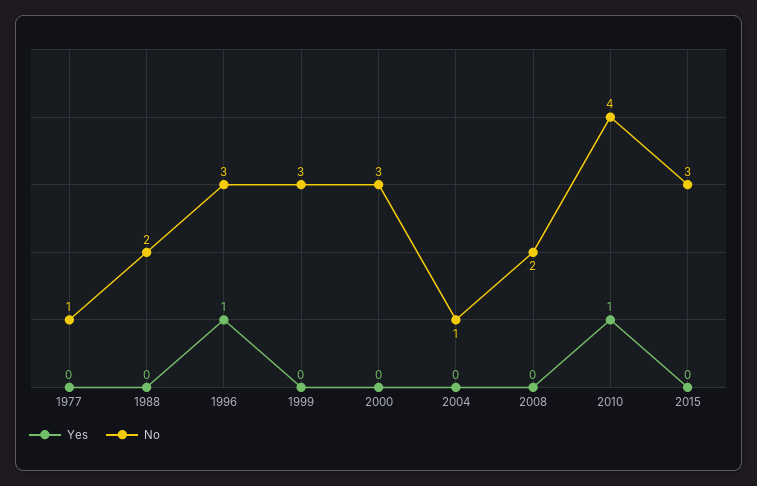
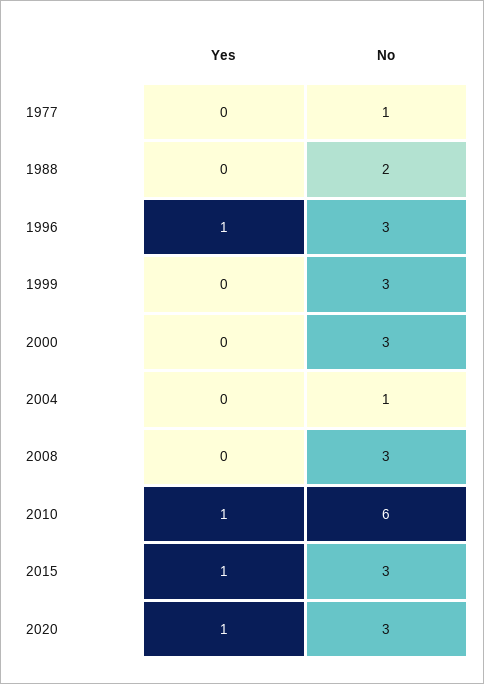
No, 2008: 2 -> 3
No, 2010: 4 -> 6
Yes, 2015: 0 -> 1
Yes, 2020: none -> 1
No, 2020: none -> 3

